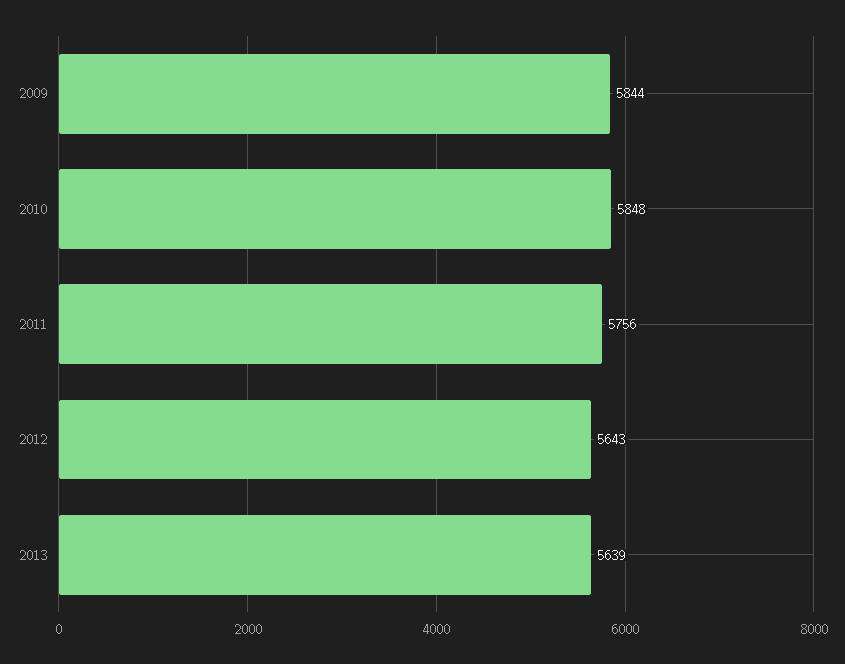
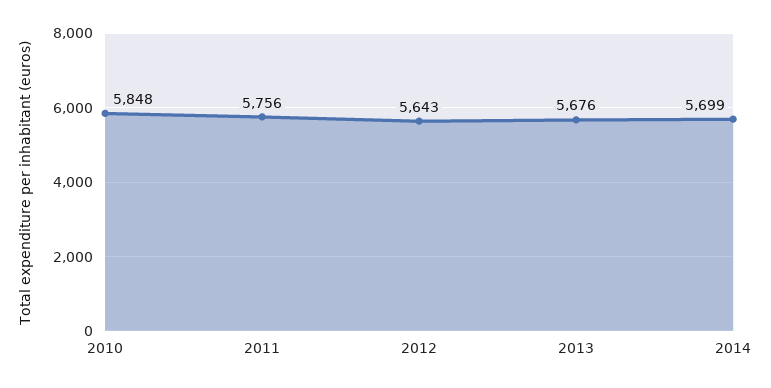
2009: 5844 -> none
2013: 5639 -> 5676
2014: none -> 5699

